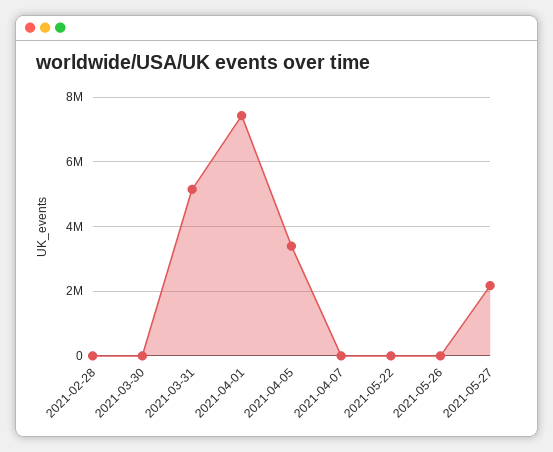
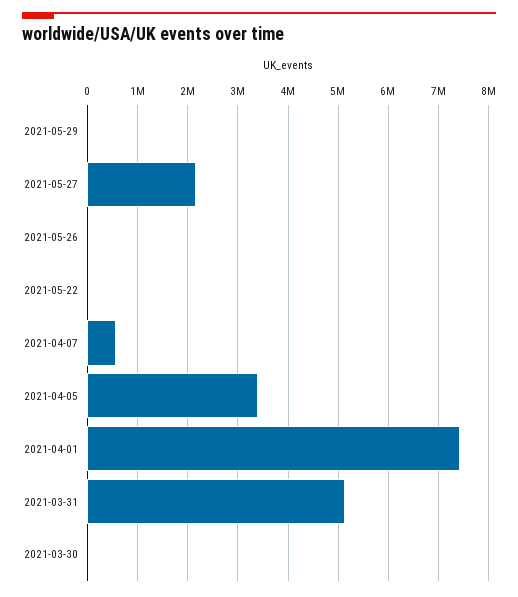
2021-02-28: 0 -> none
2021-04-07: 0 -> 600000
2021-05-29: none -> 0

